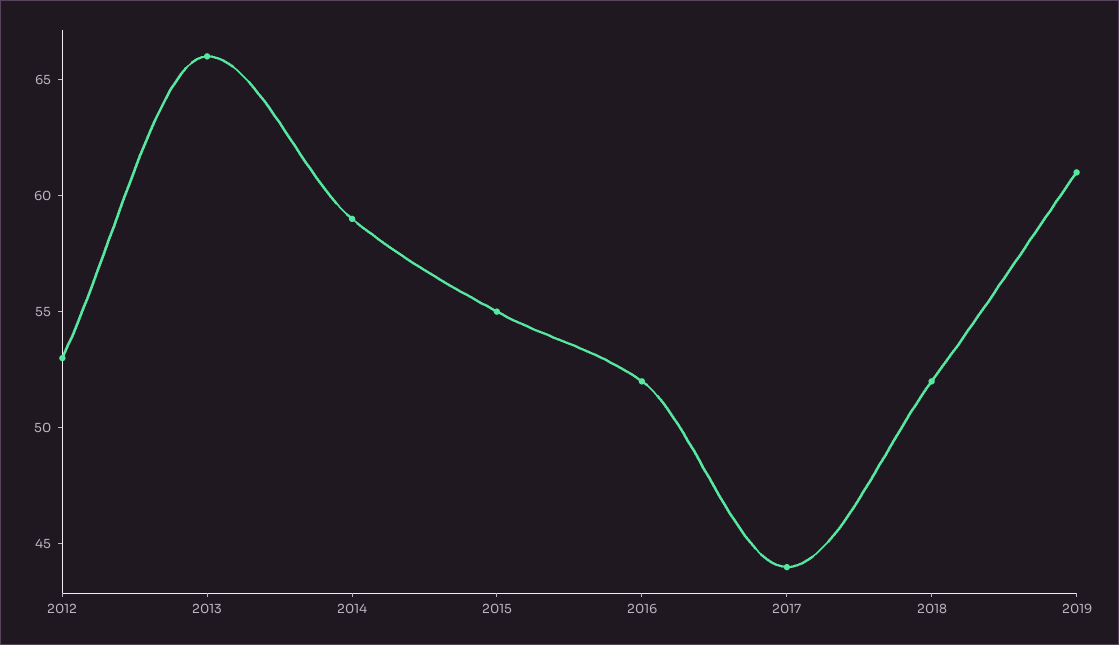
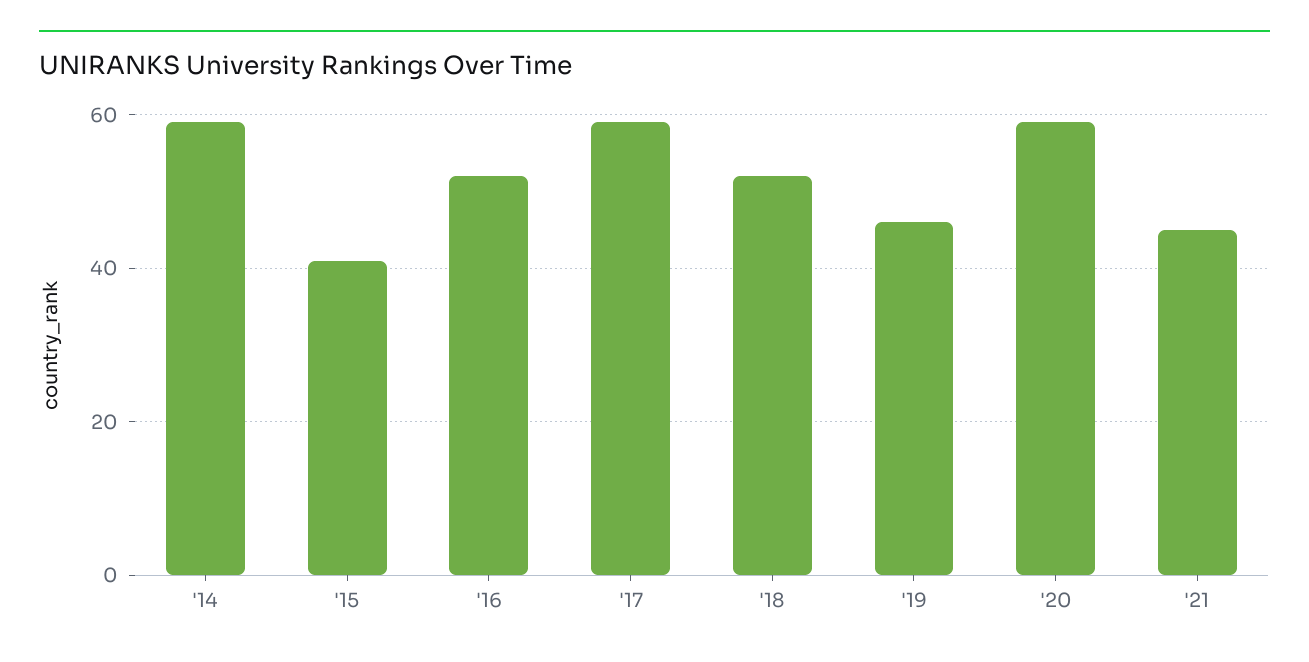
2012: 53 -> none
2013: 66 -> none
2015: 55 -> 40
2017: 44 -> 60
2019: 61 -> 45
'20: none -> 60
'21: none -> 45

